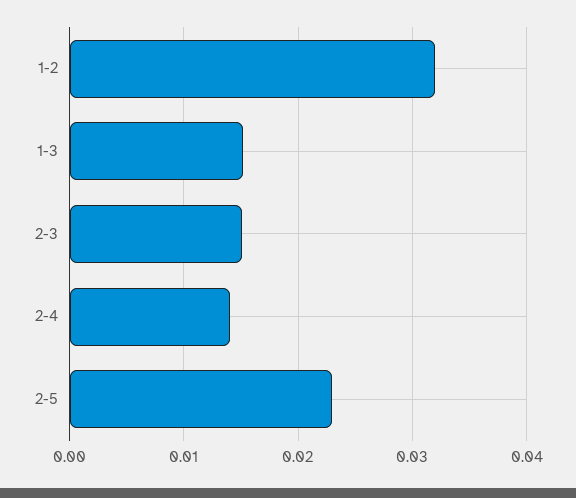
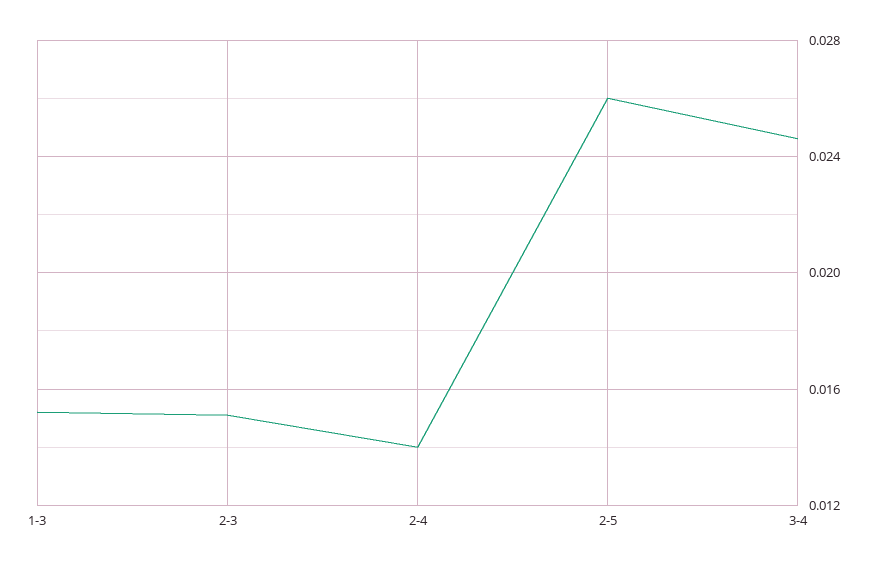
1-2: 0.032 -> none
2-5: 0.023 -> 0.026
3-4: none -> 0.0245

